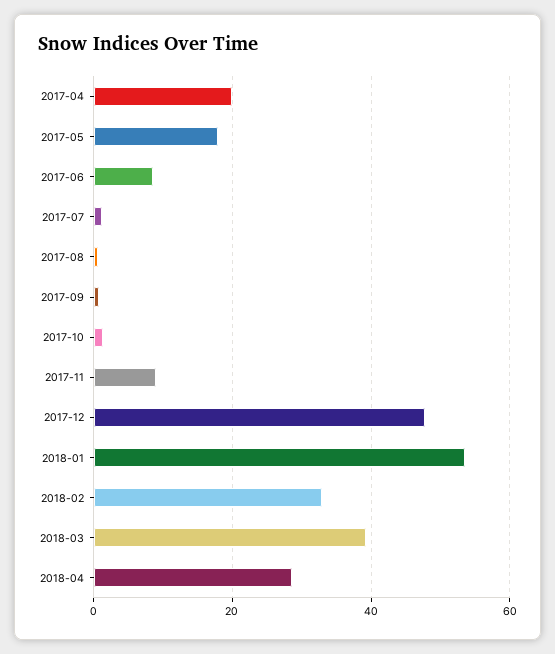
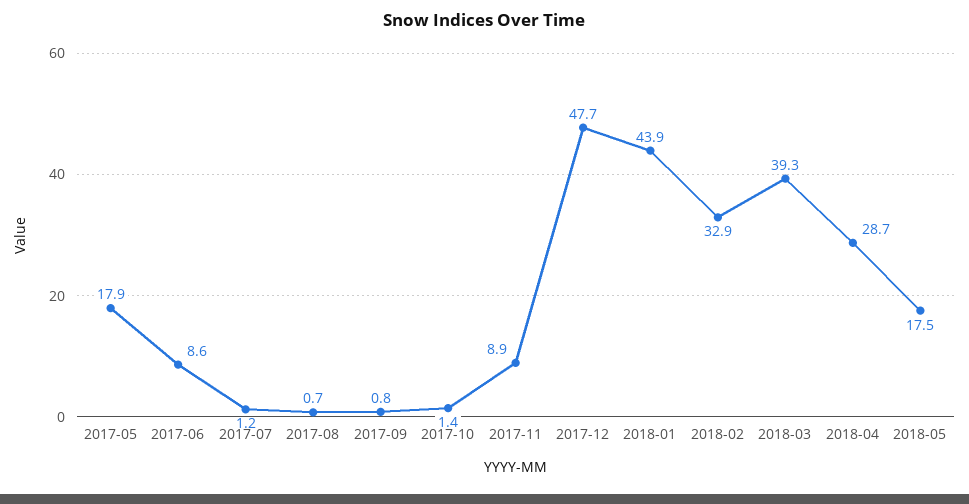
2017-04: 20 -> none
2018-01: 54 -> 43.9
2018-05: none -> 17.5

